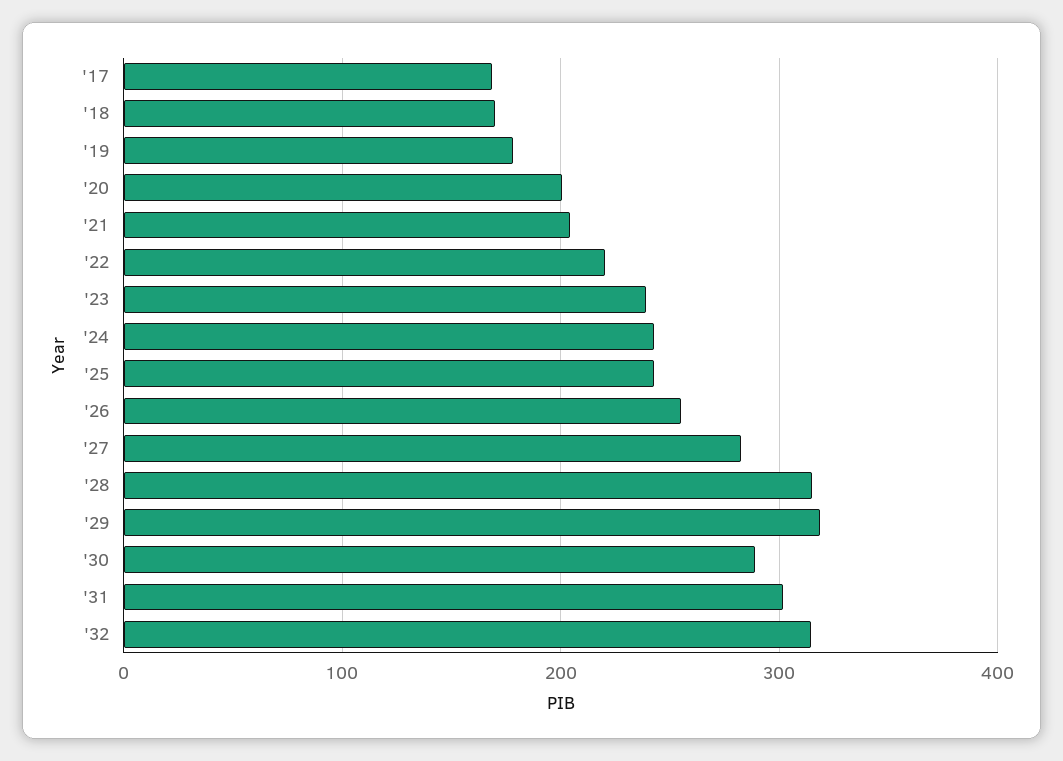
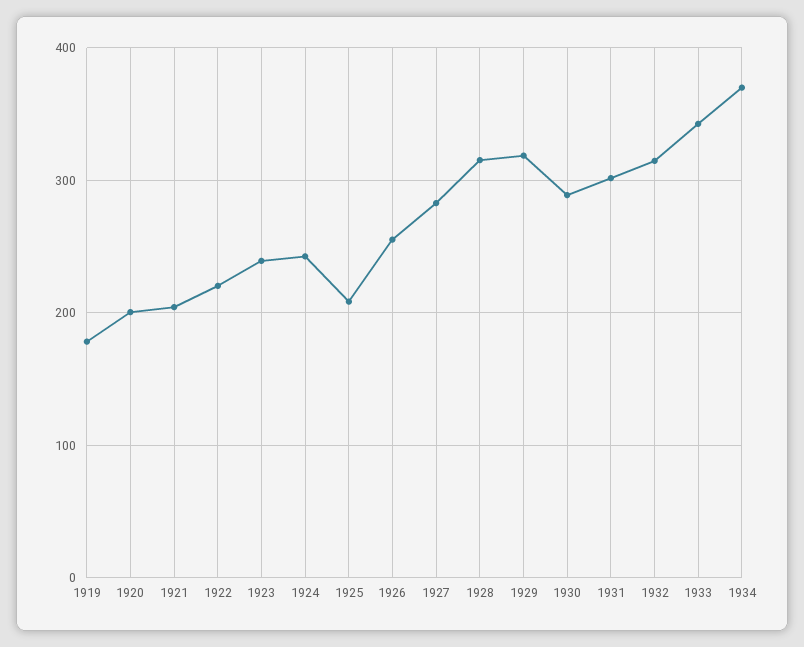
'17: 170 -> none
'18: 170 -> none
'25: 240 -> 210
1933: none -> 340
1934: none -> 370

